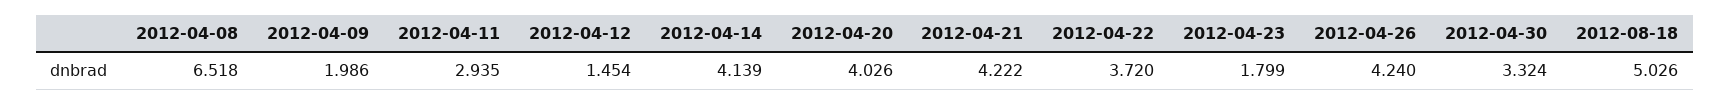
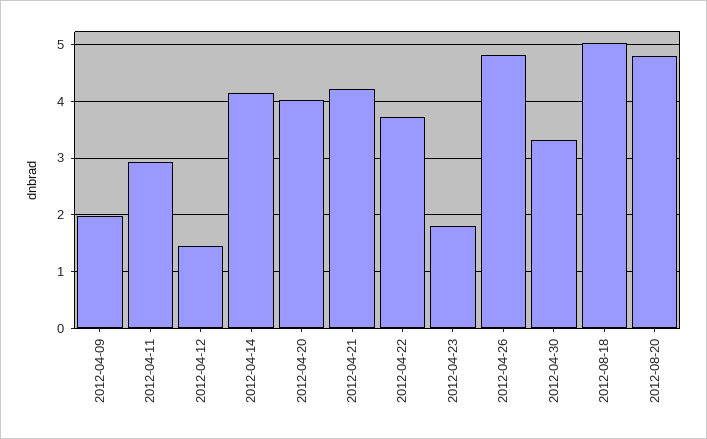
2012-04-08: 6.518 -> none
2012-04-26: 4.24 -> 4.8
2012-08-20: none -> 4.8

